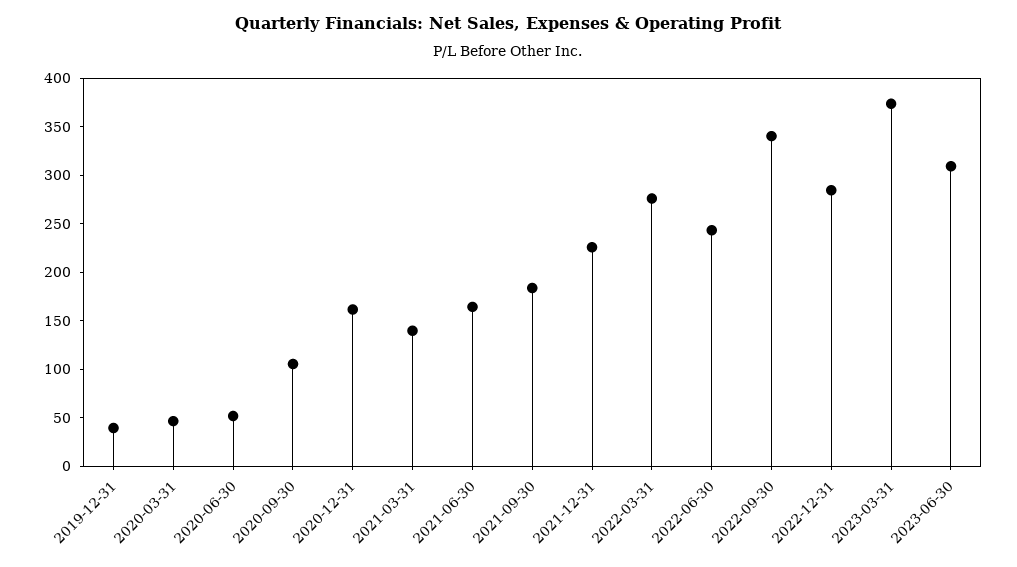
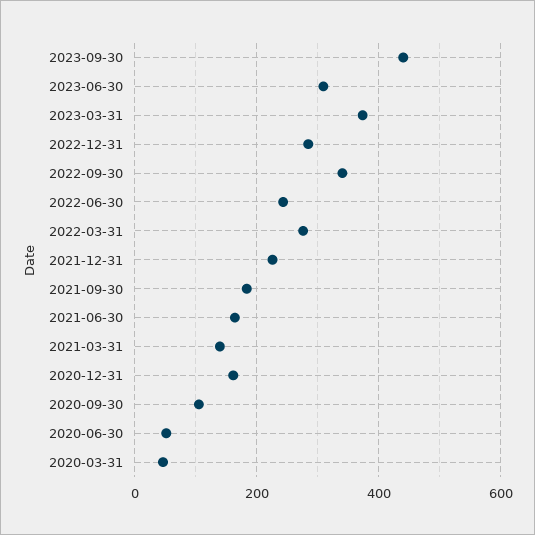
2019-12-31: 40 -> none
2023-09-30: none -> 440

